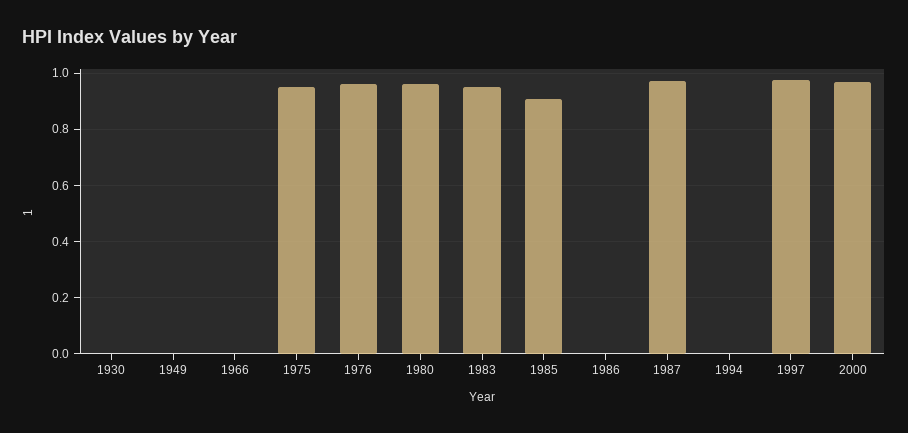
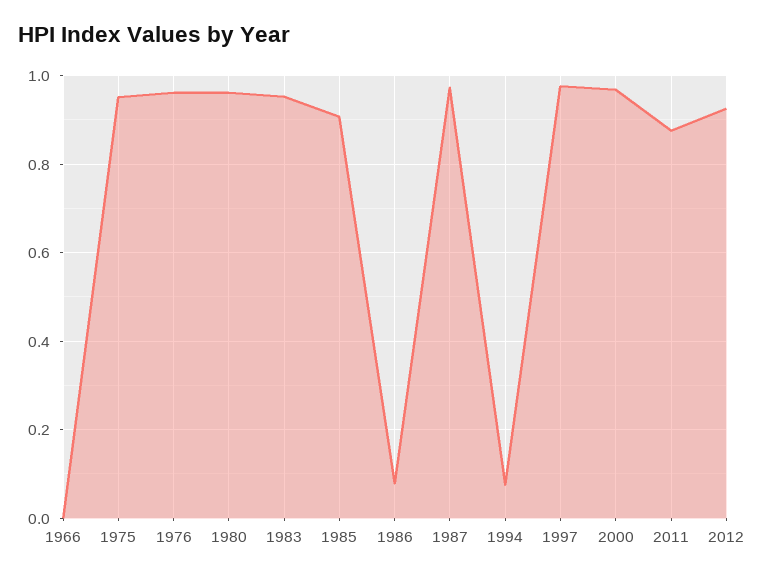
1930: 0 -> none
1949: 0 -> none
1986: 0 -> 0.08
1994: 0 -> 0.08
2011: none -> 0.88
2012: none -> 0.92

